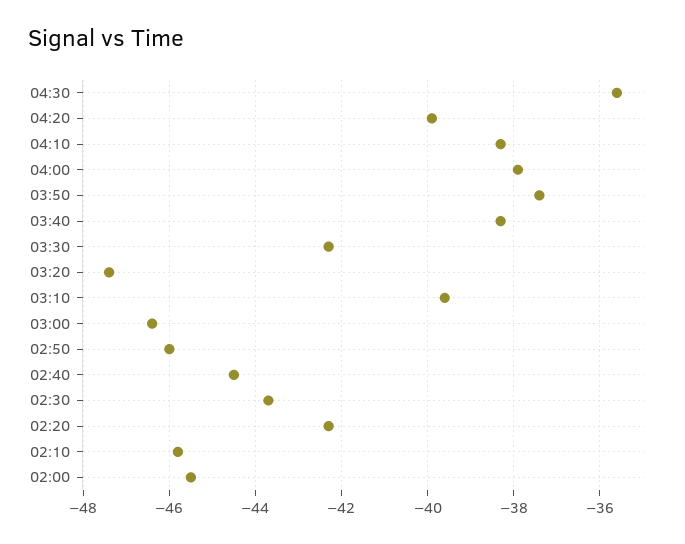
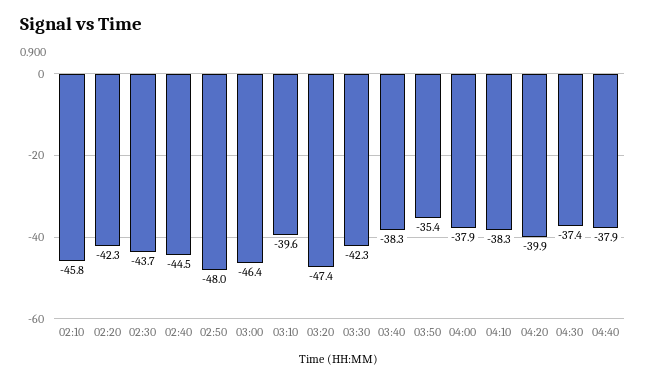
04:30: -35.5 -> -37.4
03:50: -37.5 -> -35.4
02:50: -46 -> -48
02:00: -45.5 -> none
04:40: none -> -37.9

